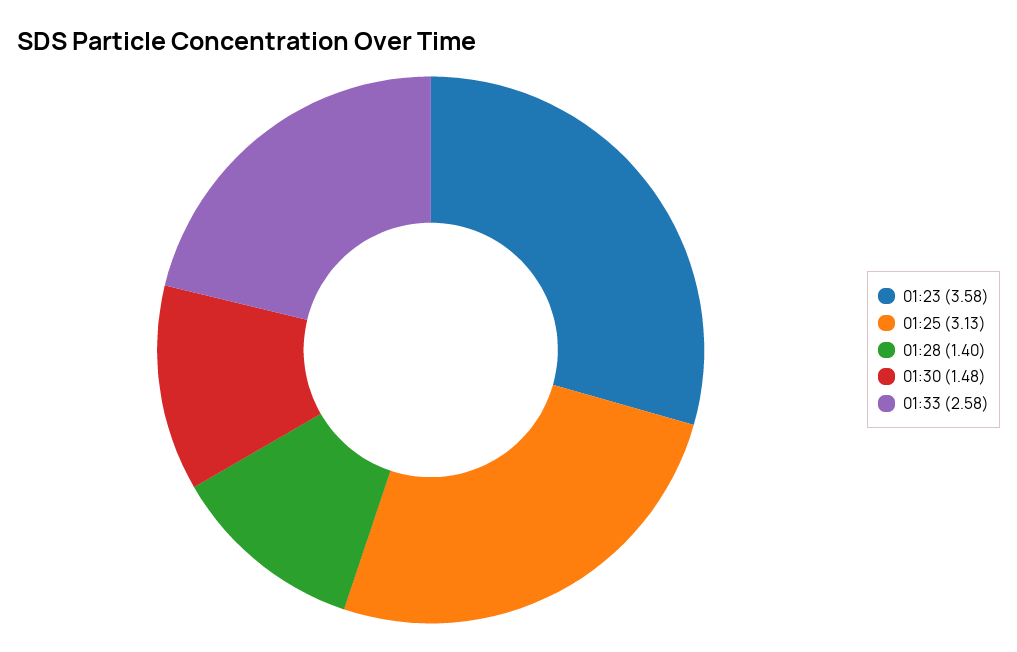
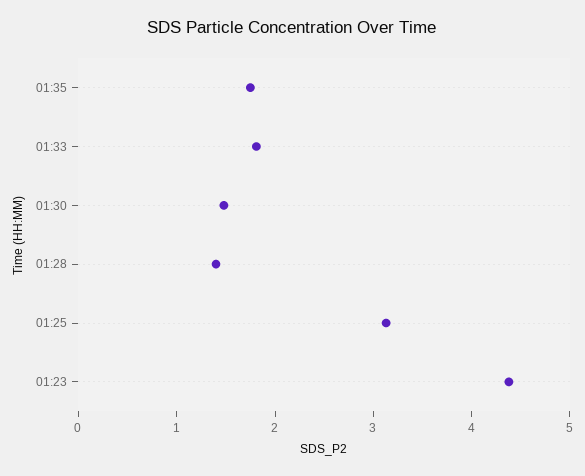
01:23: 3.58 -> 4.4
01:33: 2.58 -> 1.8
01:35: none -> 1.8

